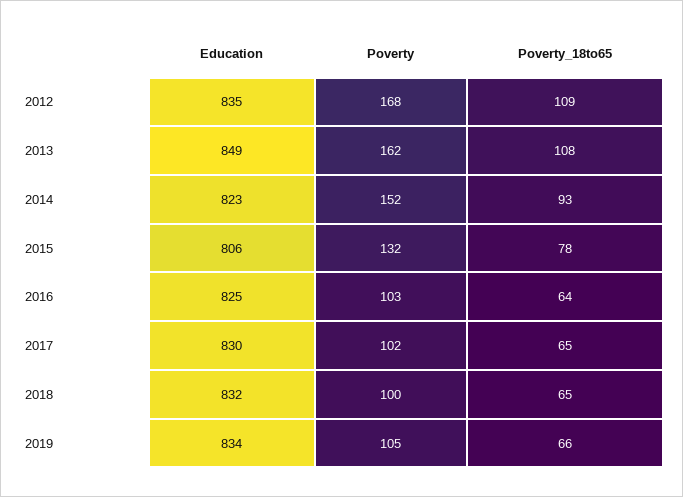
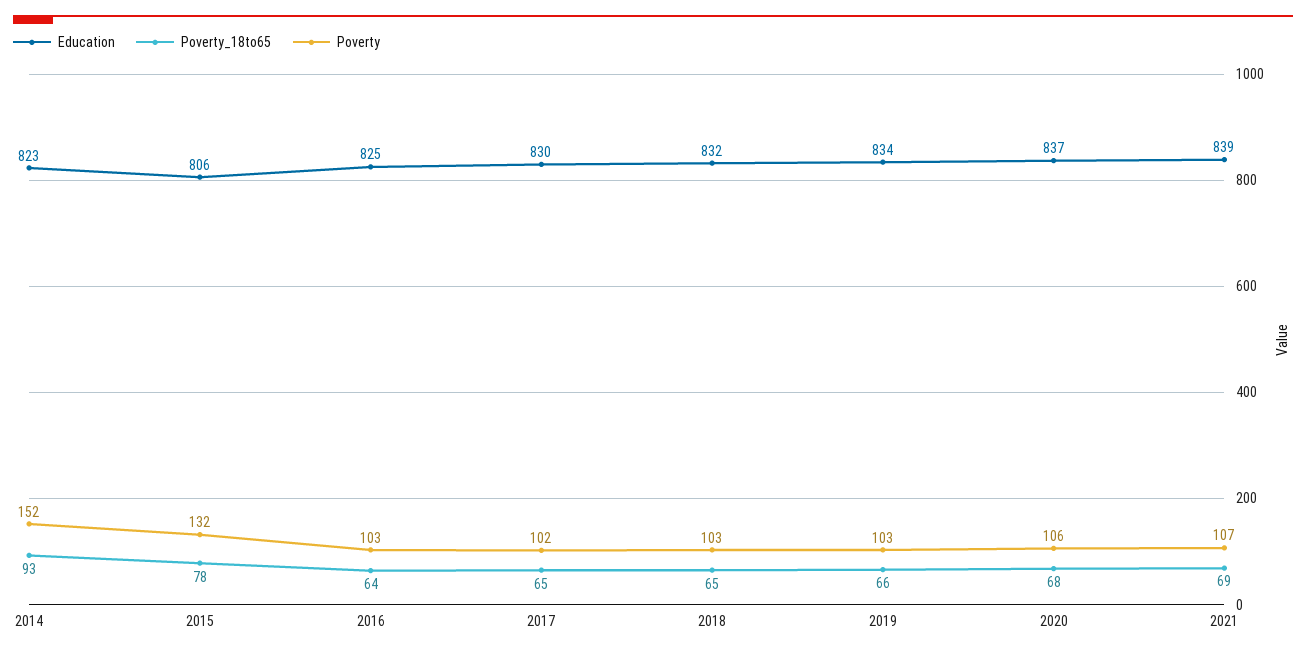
Education, 2012: 835 -> none
Poverty, 2012: 168 -> none
Poverty_18to65, 2012: 109 -> none
Education, 2013: 849 -> none
Poverty, 2013: 162 -> none
Poverty_18to65, 2013: 108 -> none
Poverty, 2018: 100 -> 103
Poverty, 2019: 105 -> 103
Education, 2020: none -> 837
Poverty_18to65, 2020: none -> 68
Poverty, 2020: none -> 106
Education, 2021: none -> 839
Poverty_18to65, 2021: none -> 69
Poverty, 2021: none -> 107

